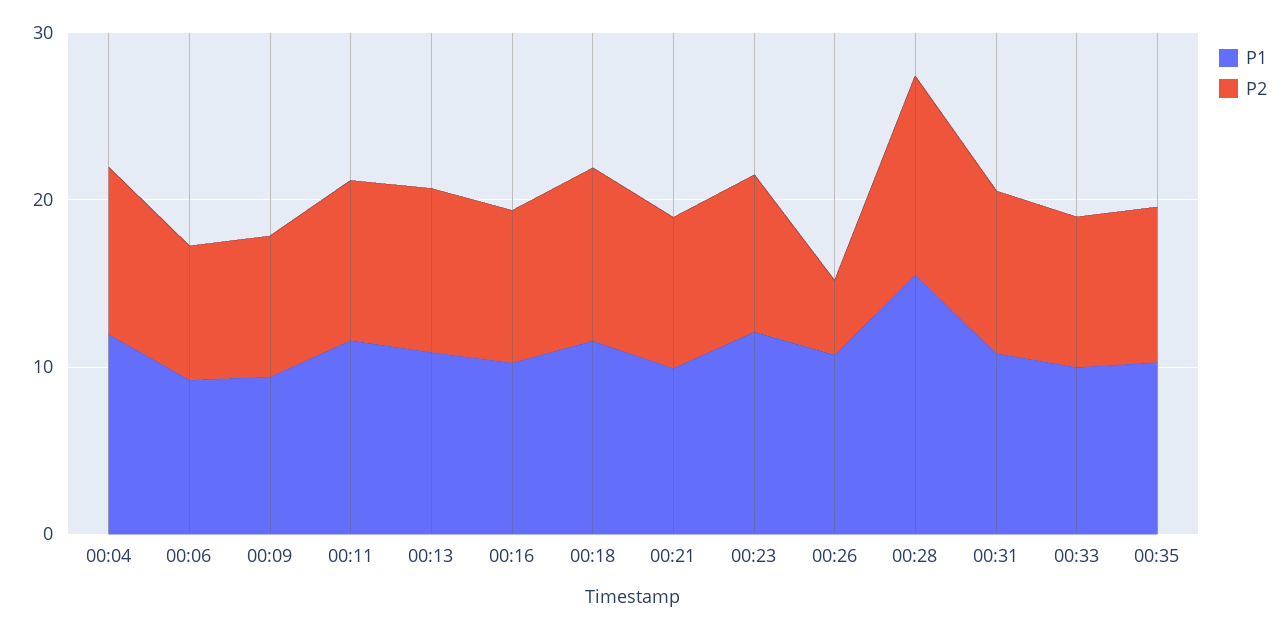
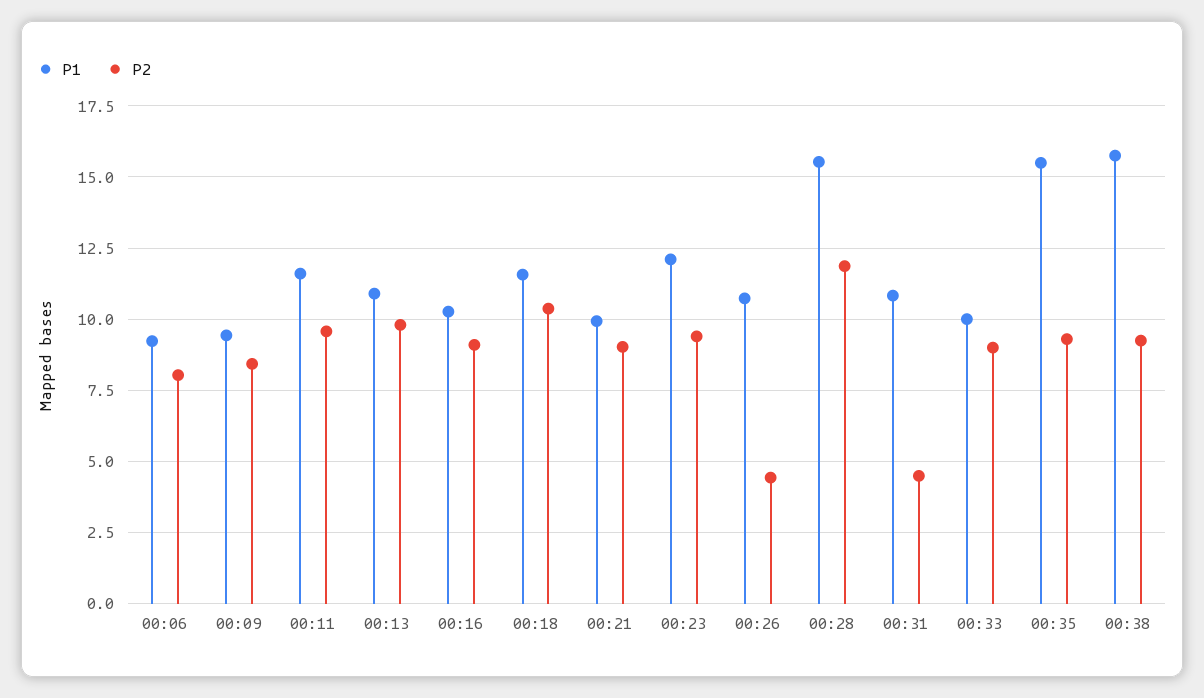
P1, 00:04: 12 -> none
P2, 00:04: 10 -> none
P2, 00:31: 10 -> 4.5
P1, 00:35: 10 -> 15.5
P1, 00:38: none -> 15.75
P2, 00:38: none -> 9.25

